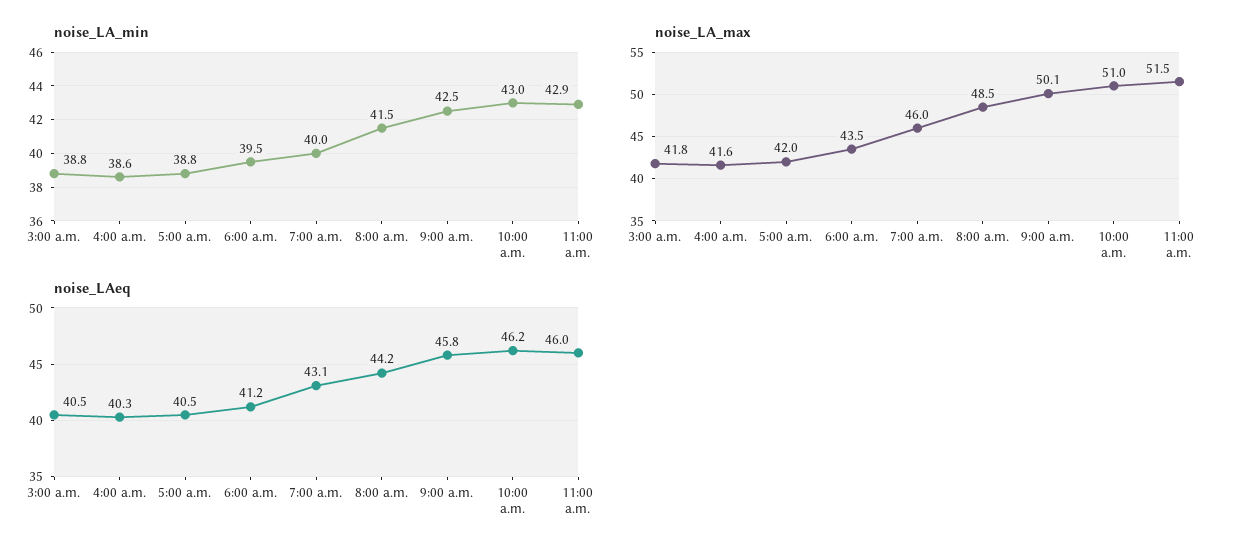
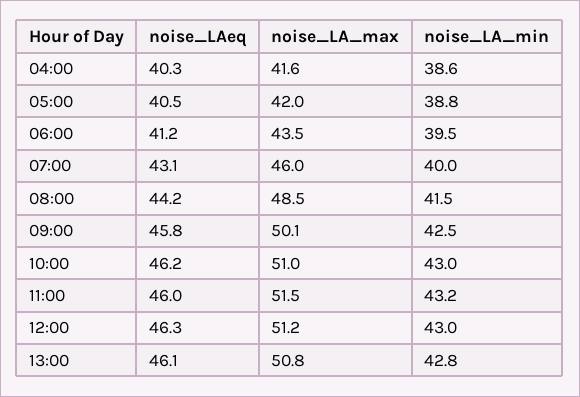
noise_LA_min, 3:00 a.m.: 38.8 -> none
noise_LA_min, 11:00 a.m.: 42.9 -> 43.2
noise_LA_max, 3:00 a.m.: 41.8 -> none
noise_LAeq, 3:00 a.m.: 40.5 -> none
noise_LAeq, 12:00: none -> 46.3
noise_LA_max, 12:00: none -> 51.2
noise_LA_min, 12:00: none -> 43
noise_LAeq, 13:00: none -> 46.1
noise_LA_max, 13:00: none -> 50.8
noise_LA_min, 13:00: none -> 42.8

